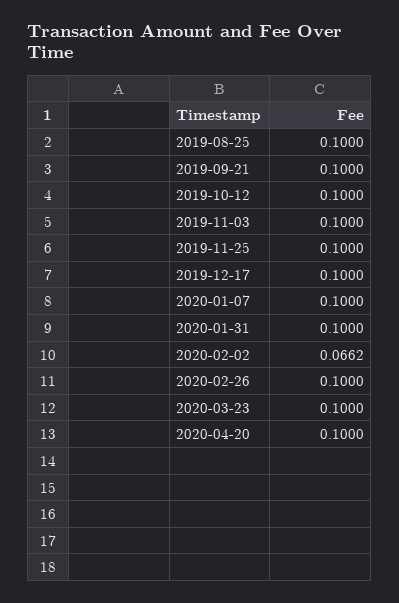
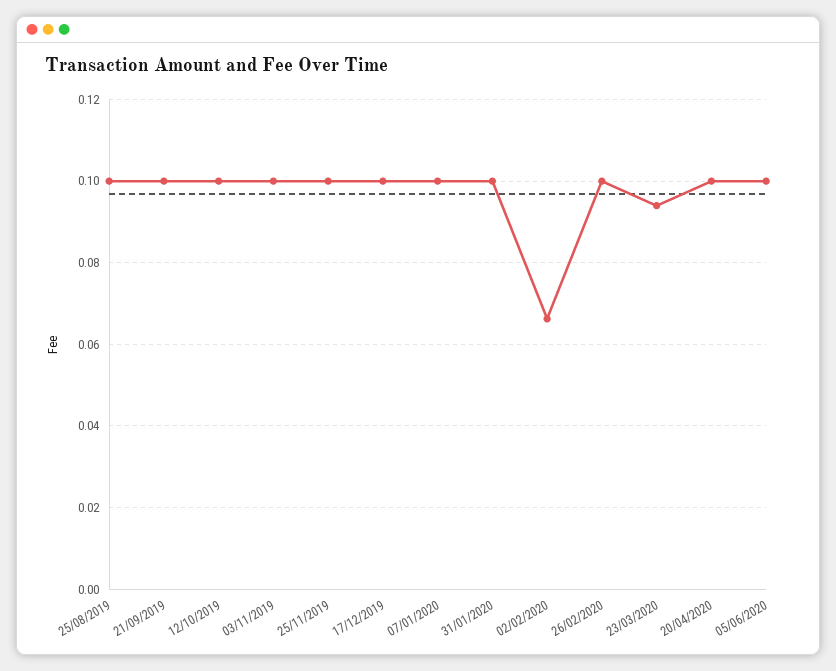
2020-03-23: 0.1 -> 0.094
05/06/2020: none -> 0.1

